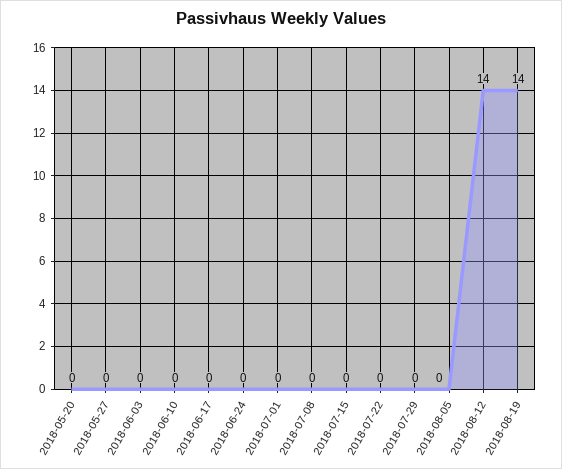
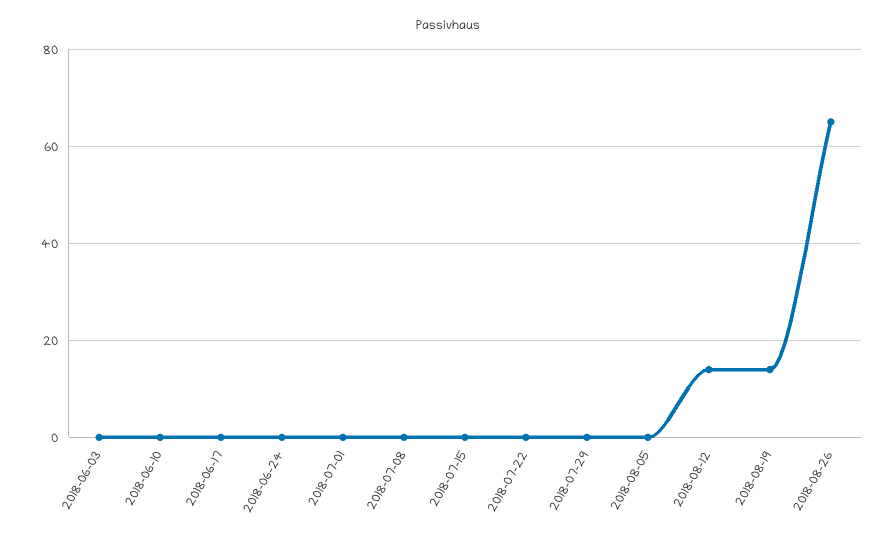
2018-05-20: 0 -> none
2018-05-27: 0 -> none
2018-08-26: none -> 65

